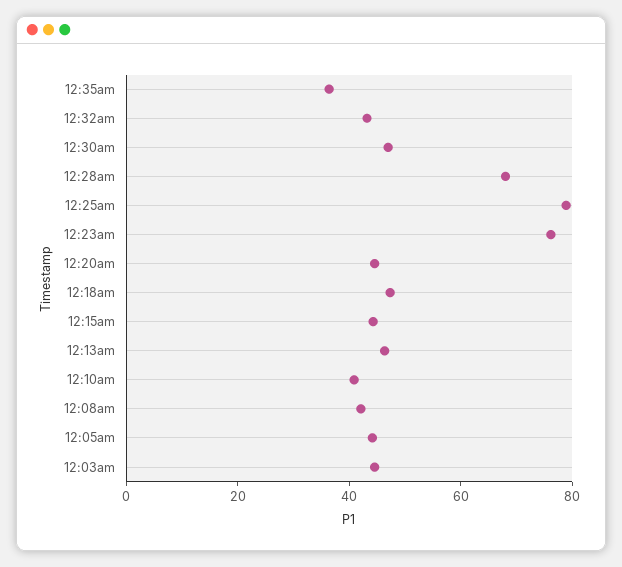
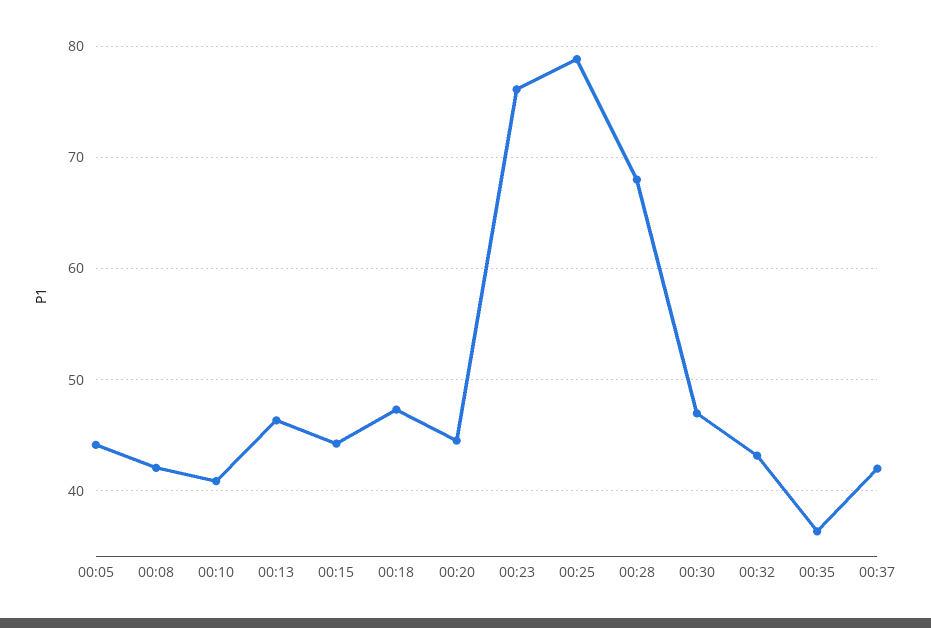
12:03am: 45 -> none
00:37: none -> 42

